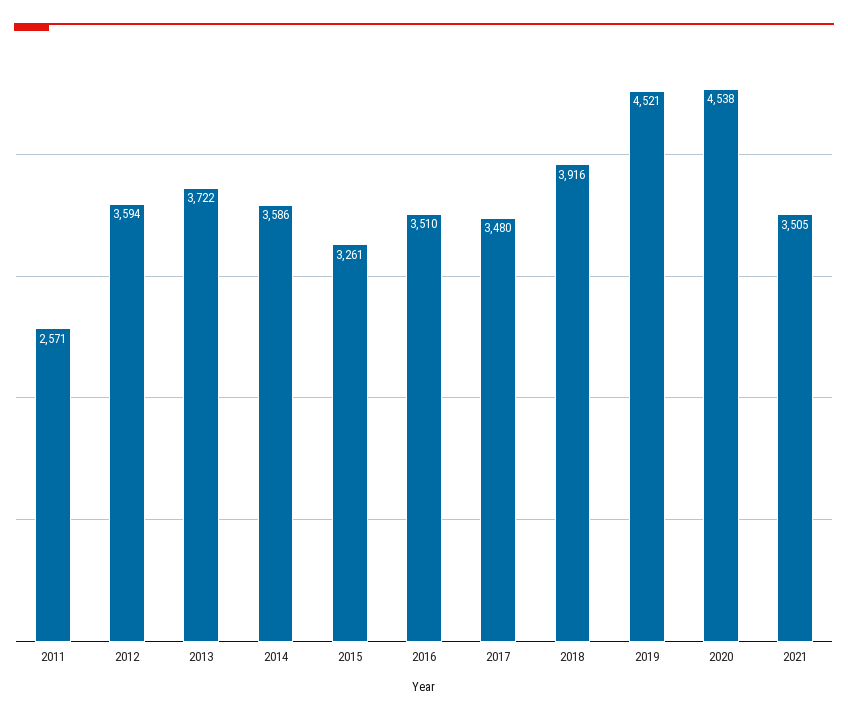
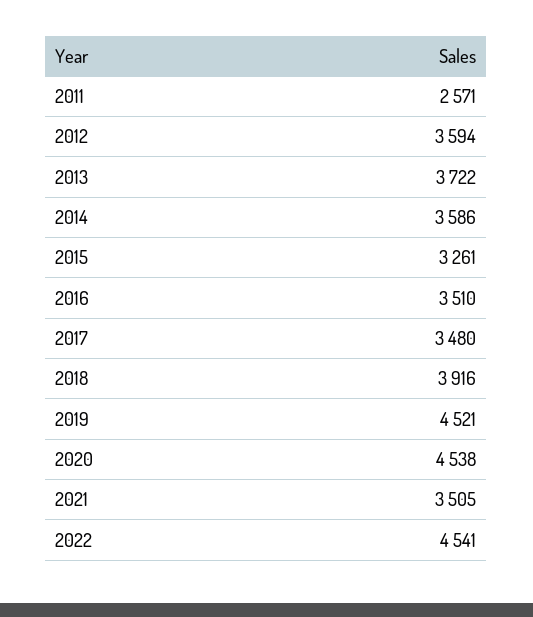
2022: none -> 4541

